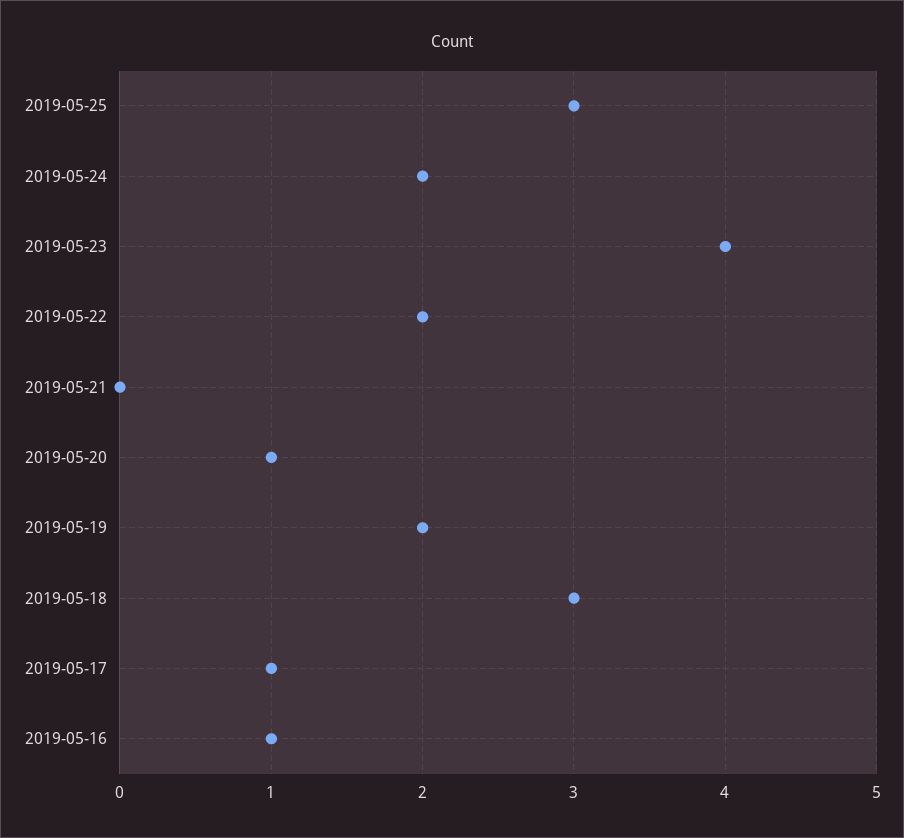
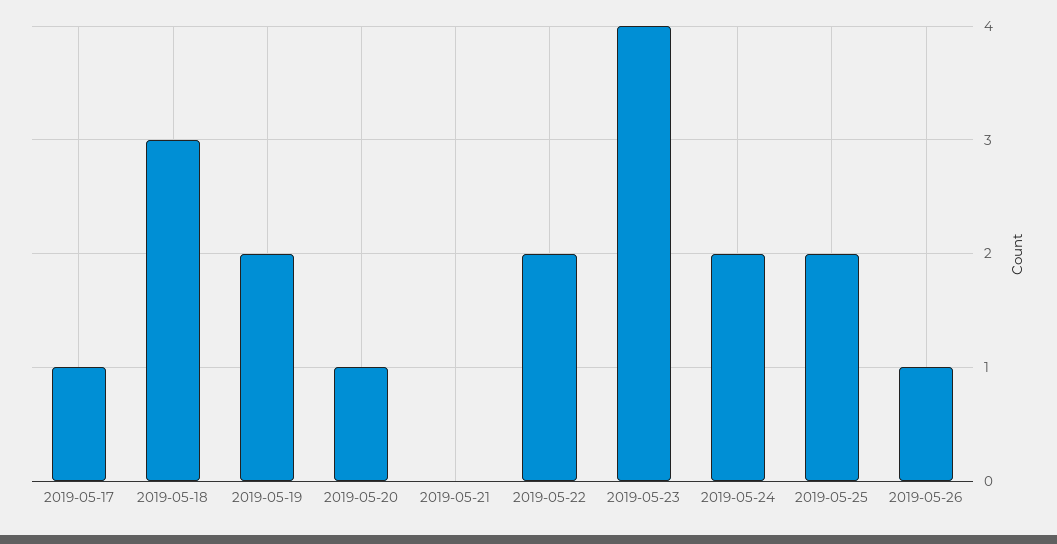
2019-05-25: 3 -> 2
2019-05-16: 1 -> none
2019-05-26: none -> 1

